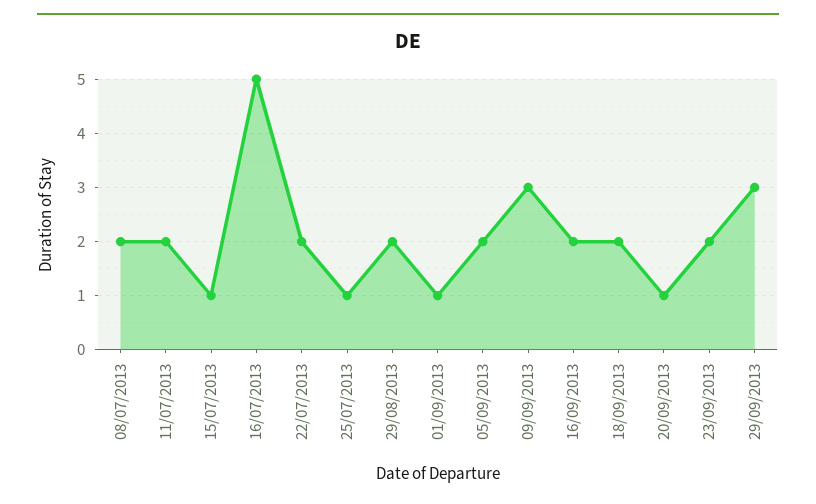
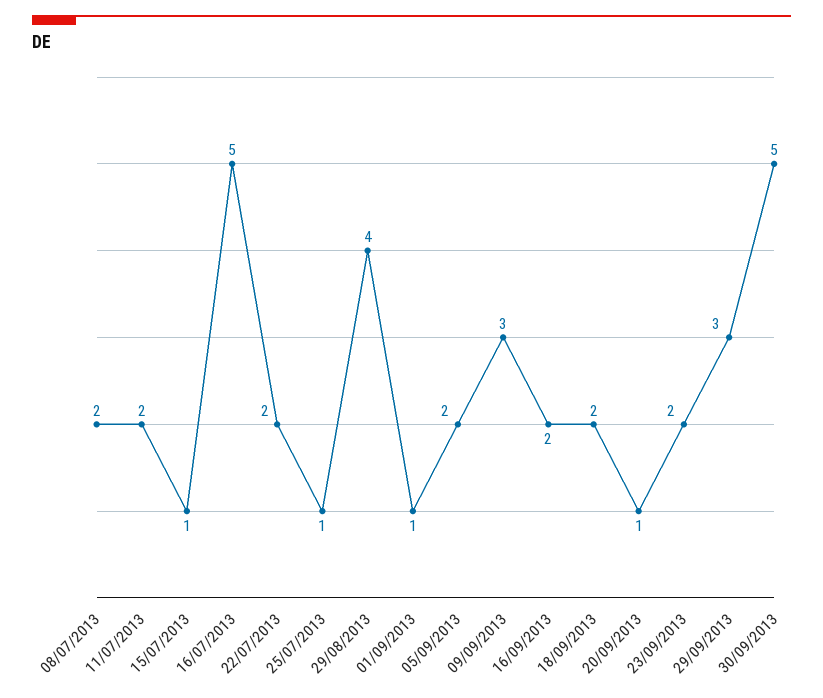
29/08/2013: 2 -> 4
30/09/2013: none -> 5

